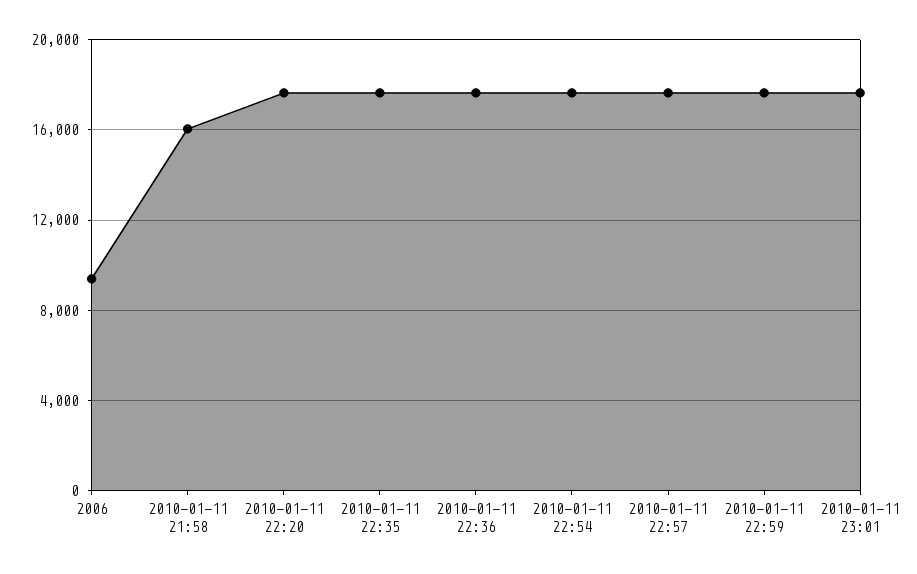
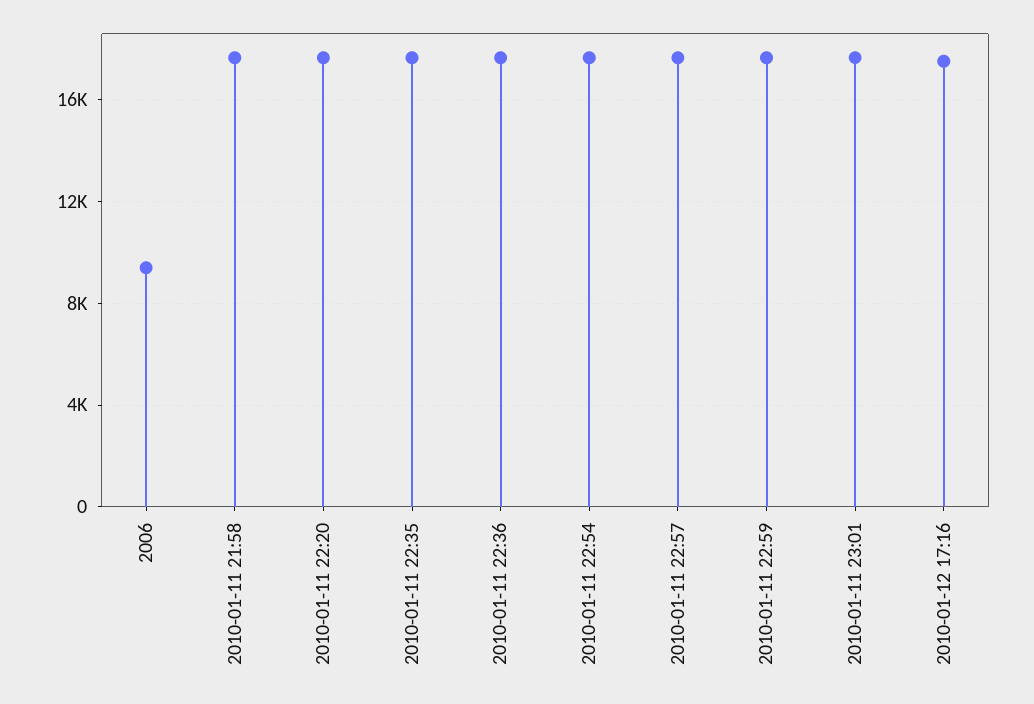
2010-01-11 21:58: 16000 -> 17500
2010-01-12 17:16: none -> 17500

